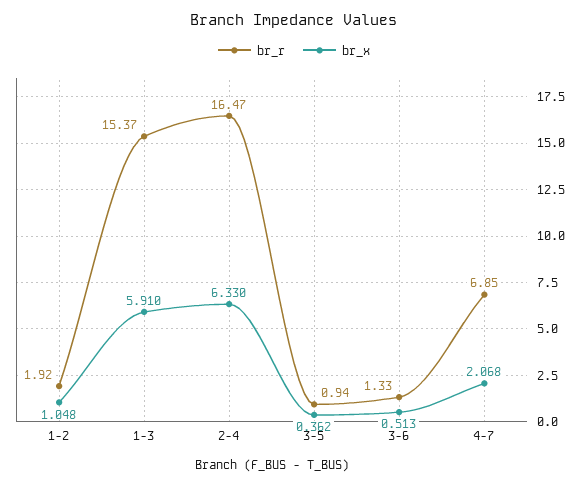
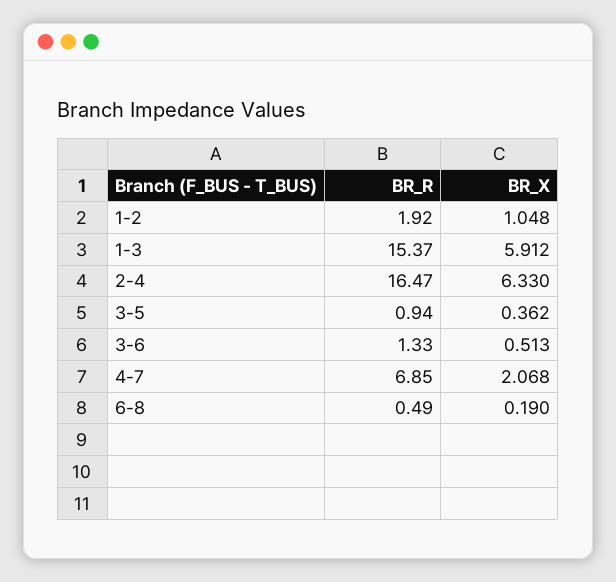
br_x, 1-3: 5.91 -> 5.912
br_r, 6-8: none -> 0.49
br_x, 6-8: none -> 0.19

